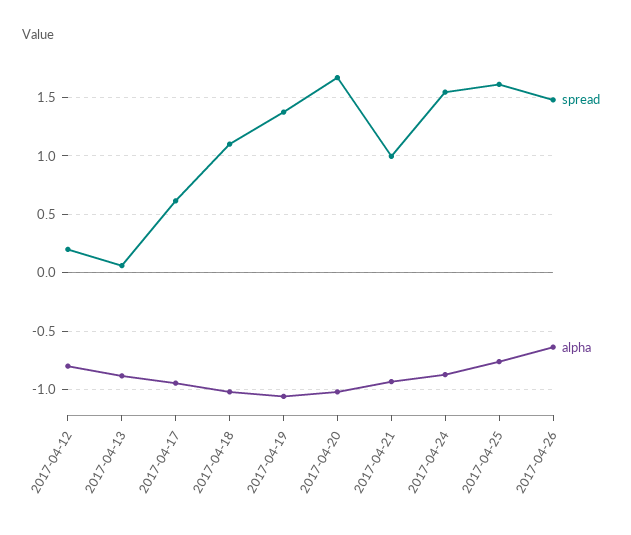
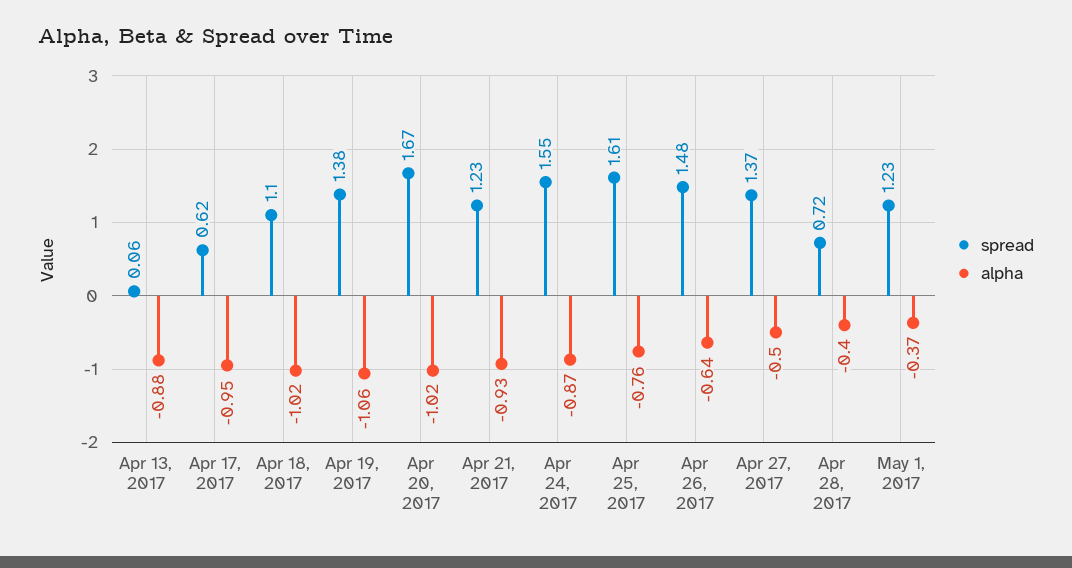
spread, 2017-04-12: 0.2 -> none
alpha, 2017-04-12: -0.8 -> none
spread, 2017-04-21: 1 -> 1.23
spread, Apr 27, 2017: none -> 1.37
alpha, Apr 27, 2017: none -> -0.5
spread, Apr 28, 2017: none -> 0.72
alpha, Apr 28, 2017: none -> -0.4
spread, May 1, 2017: none -> 1.23
alpha, May 1, 2017: none -> -0.37

